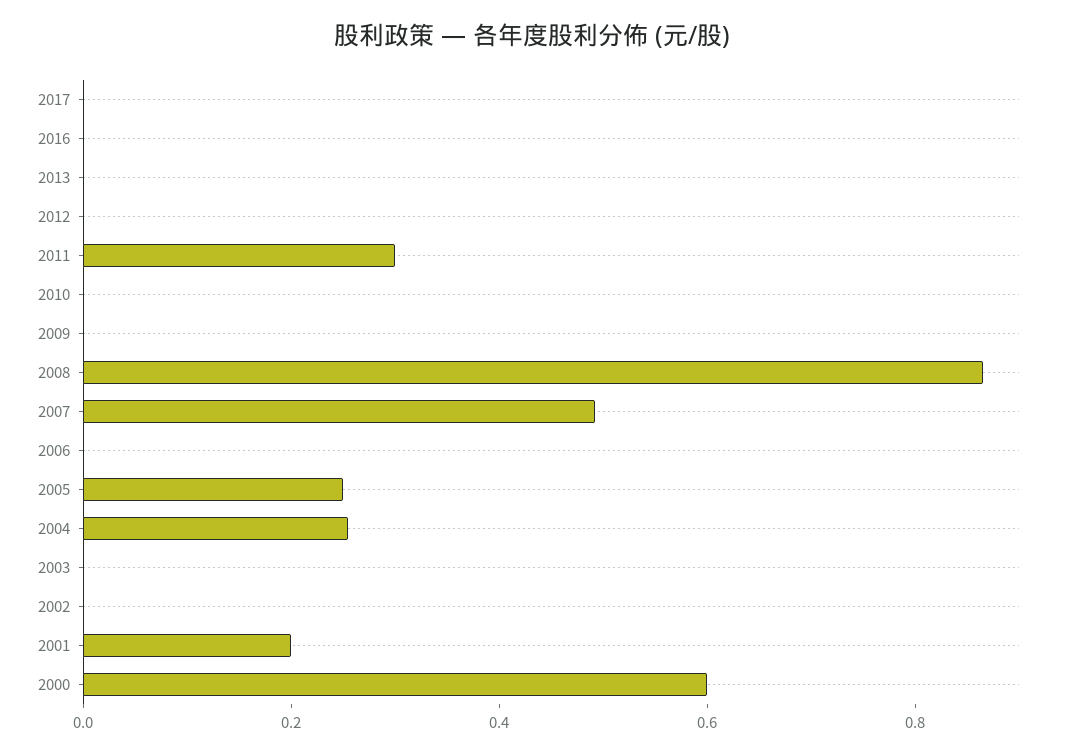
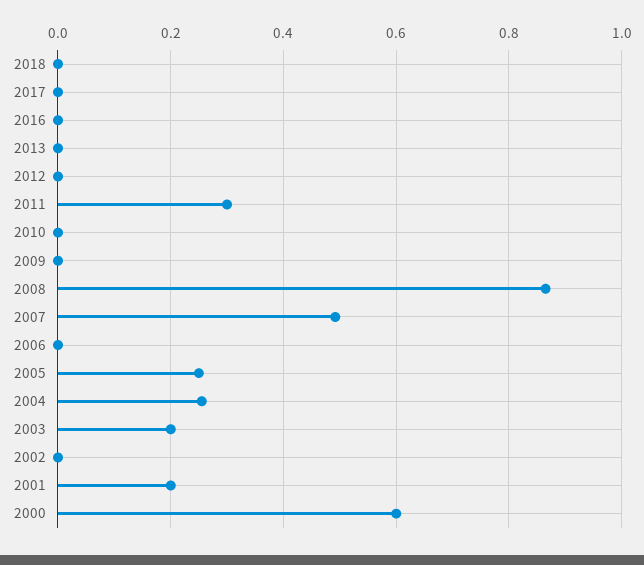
2003: 0 -> 0.2
2018: none -> 0

